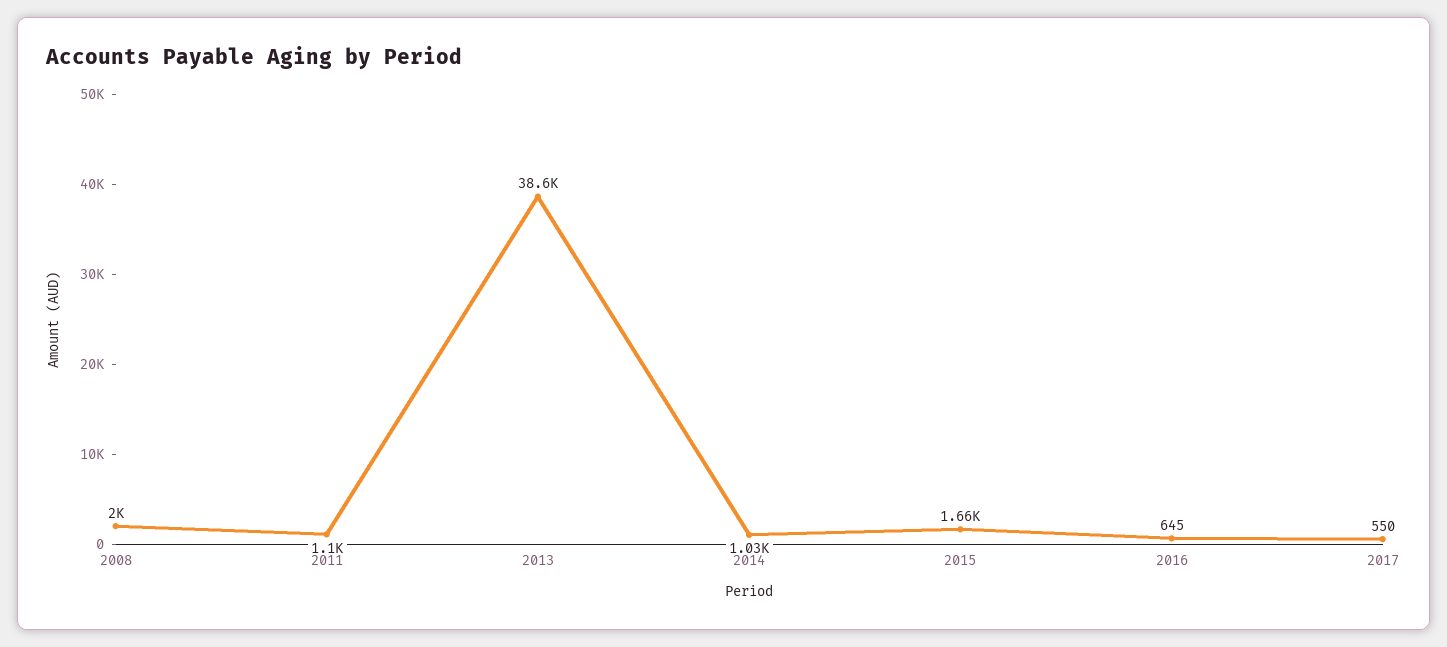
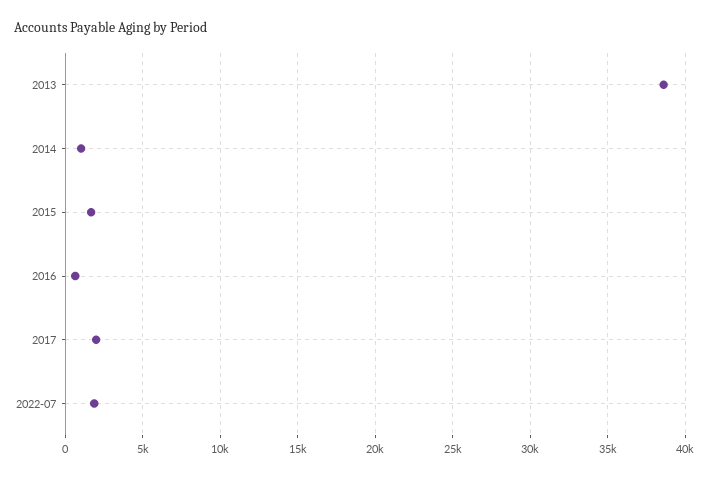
2008: 2000 -> none
2011: 1100 -> none
2017: 550 -> 2000
2022-07: none -> 2000

